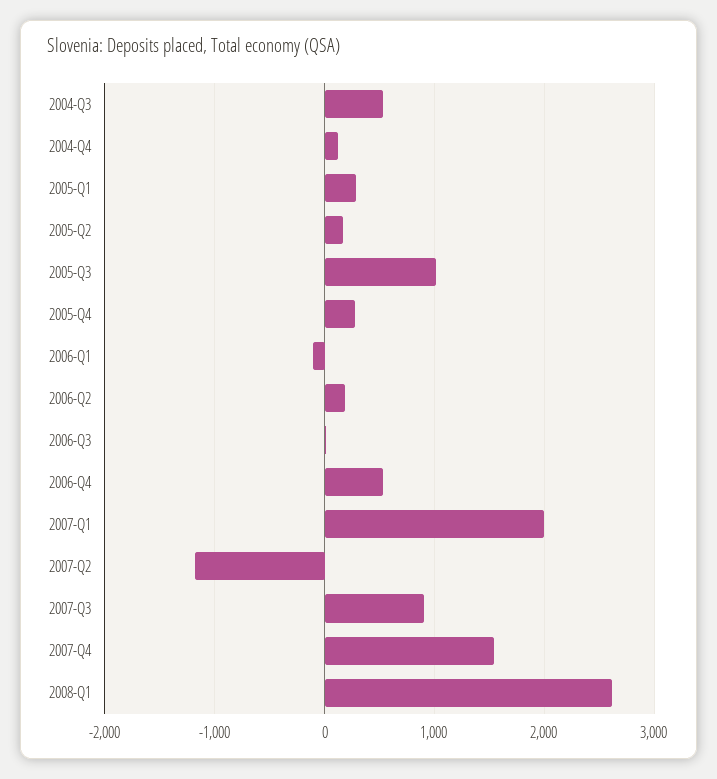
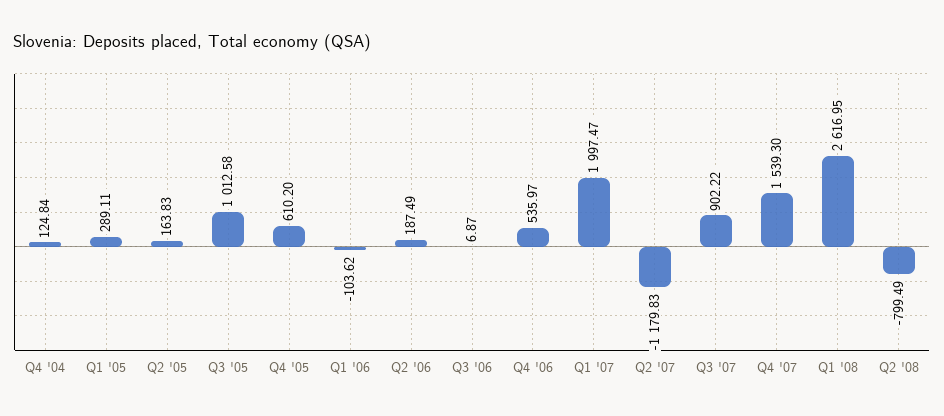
2004-Q3: 500 -> none
2005-Q4: 300 -> 610.2
Q2 '08: none -> -799.49

